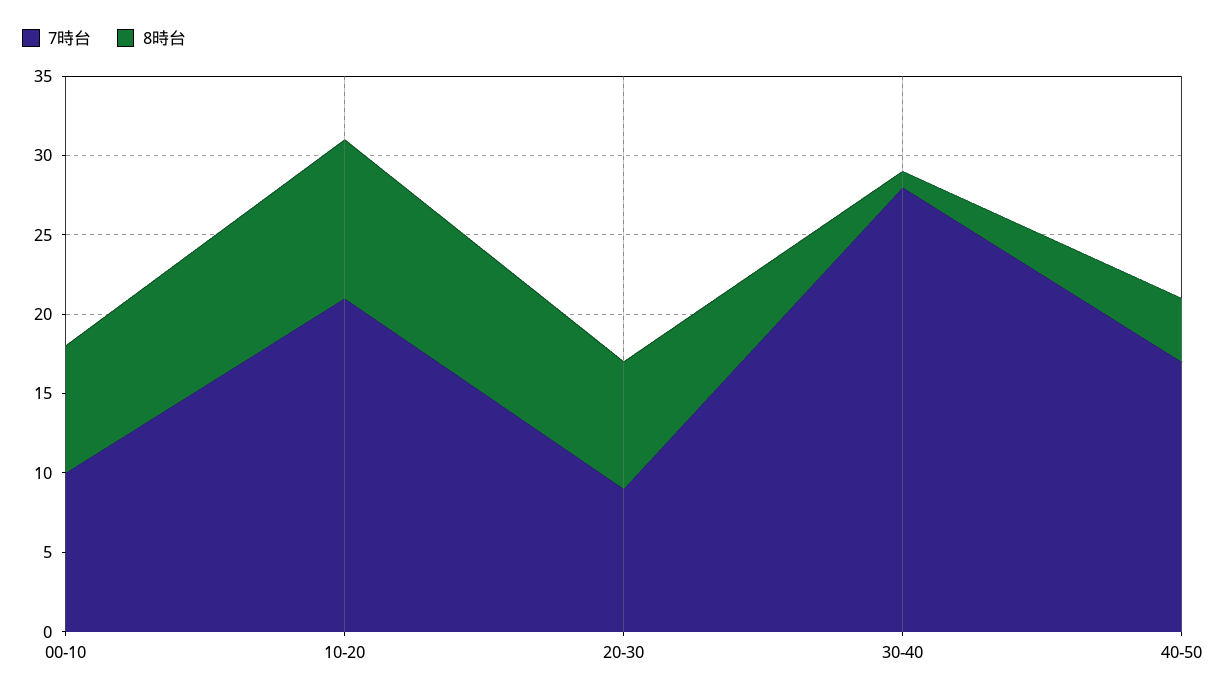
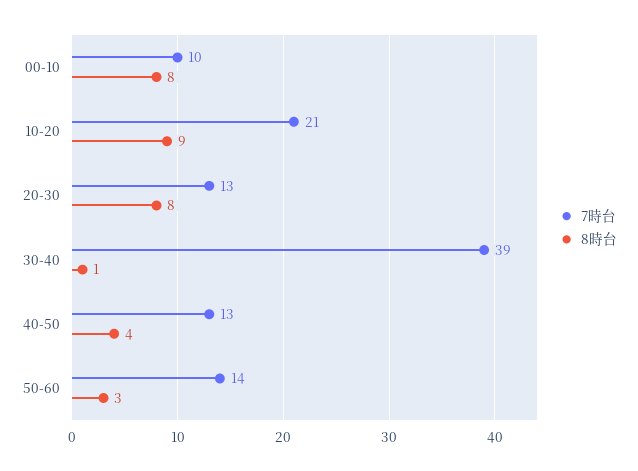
8時台, 10-20: 10 -> 9
7時台, 20-30: 9 -> 13
7時台, 30-40: 28 -> 39
7時台, 40-50: 17 -> 13
7時台, 50-60: none -> 14
8時台, 50-60: none -> 3

